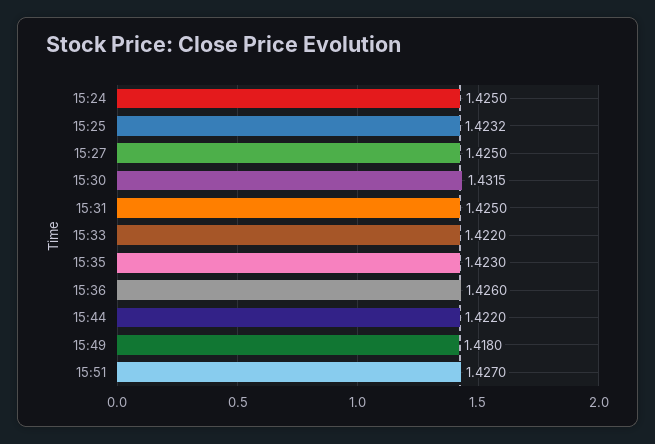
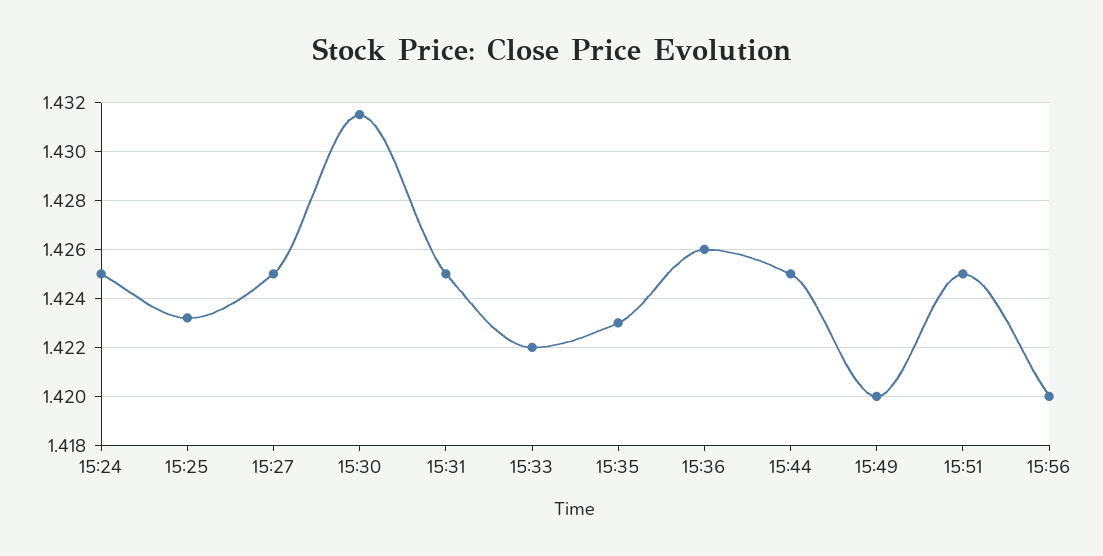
15:44: 1.422 -> 1.425
15:49: 1.418 -> 1.42
15:51: 1.427 -> 1.425
15:56: none -> 1.42

